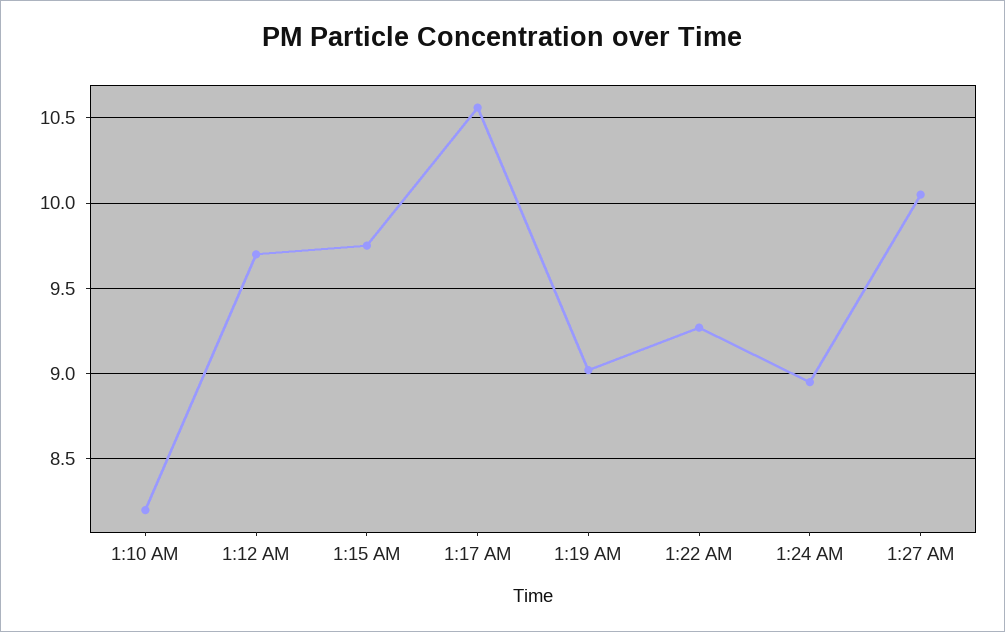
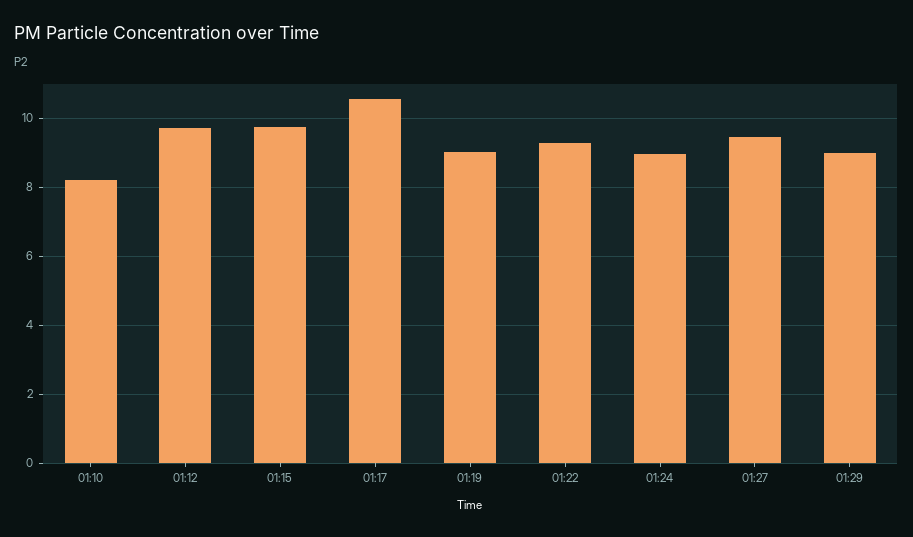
1:27 AM: 10.05 -> 9.4
01:29: none -> 9

